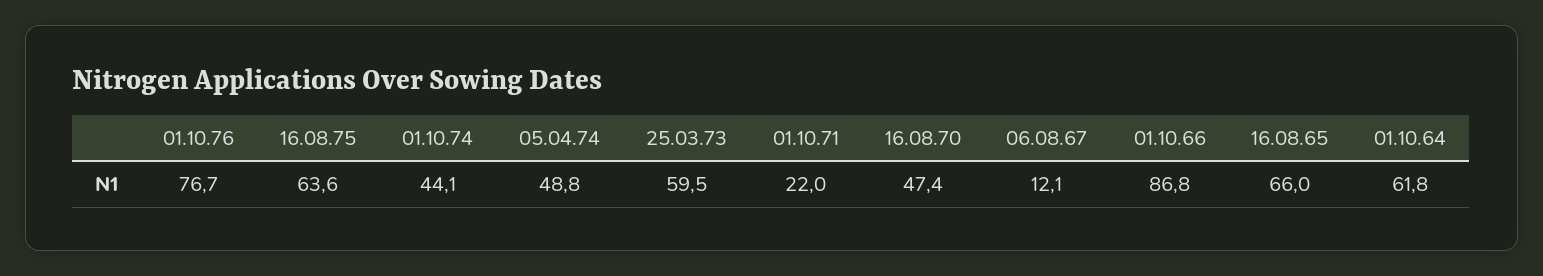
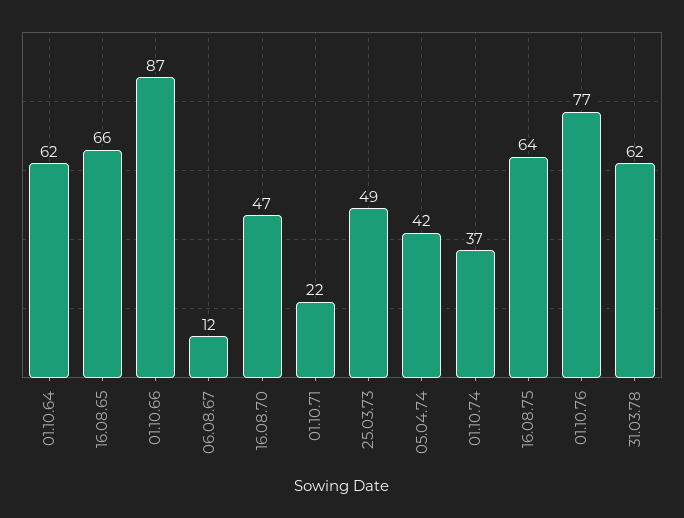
01.10.74: 44.1 -> 37
05.04.74: 48.8 -> 42
25.03.73: 59.5 -> 49
31.03.78: none -> 62

